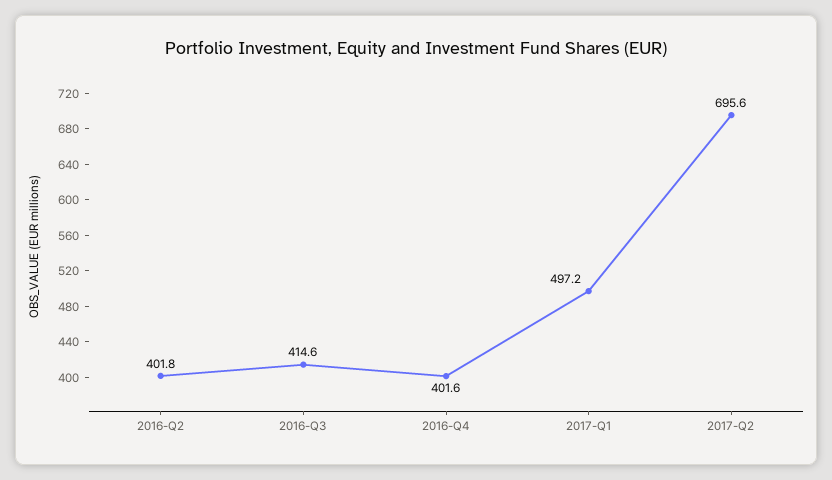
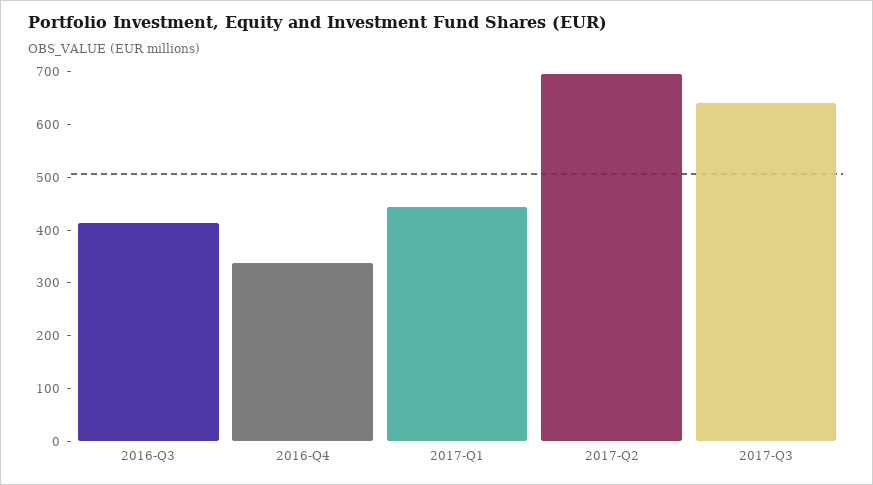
2016-Q2: 401.8 -> none
2016-Q4: 401.6 -> 340
2017-Q1: 497.2 -> 440
2017-Q3: none -> 640

